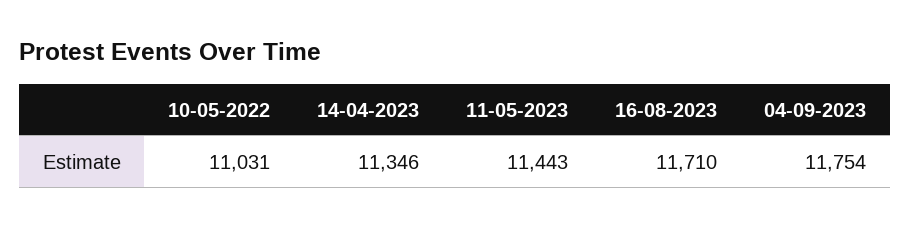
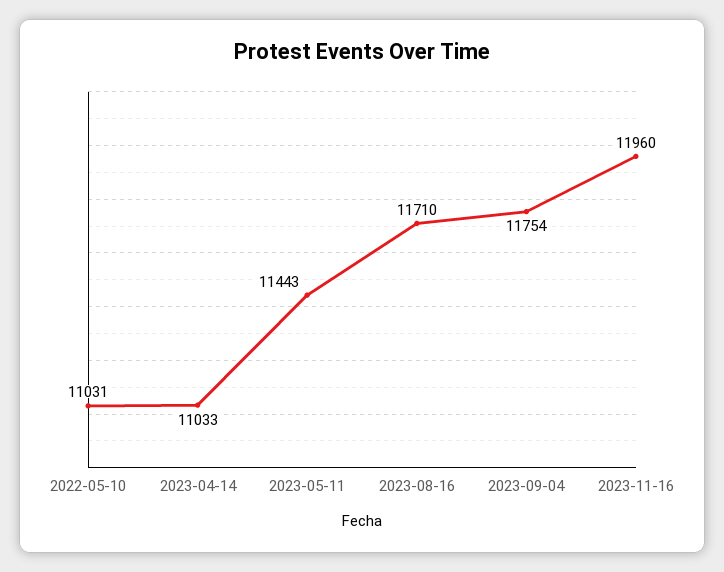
14-04-2023: 11346 -> 11033
2023-11-16: none -> 11960

